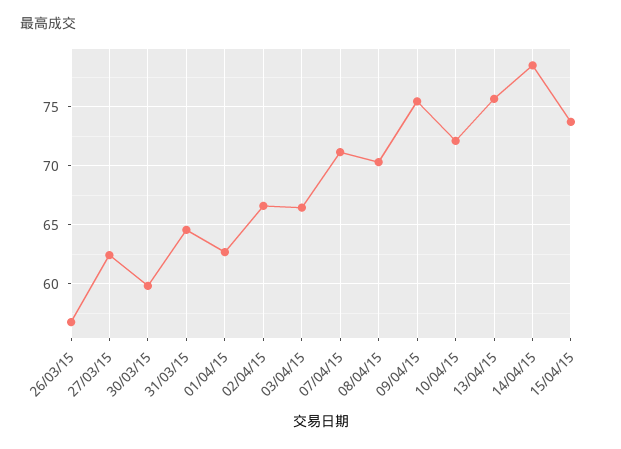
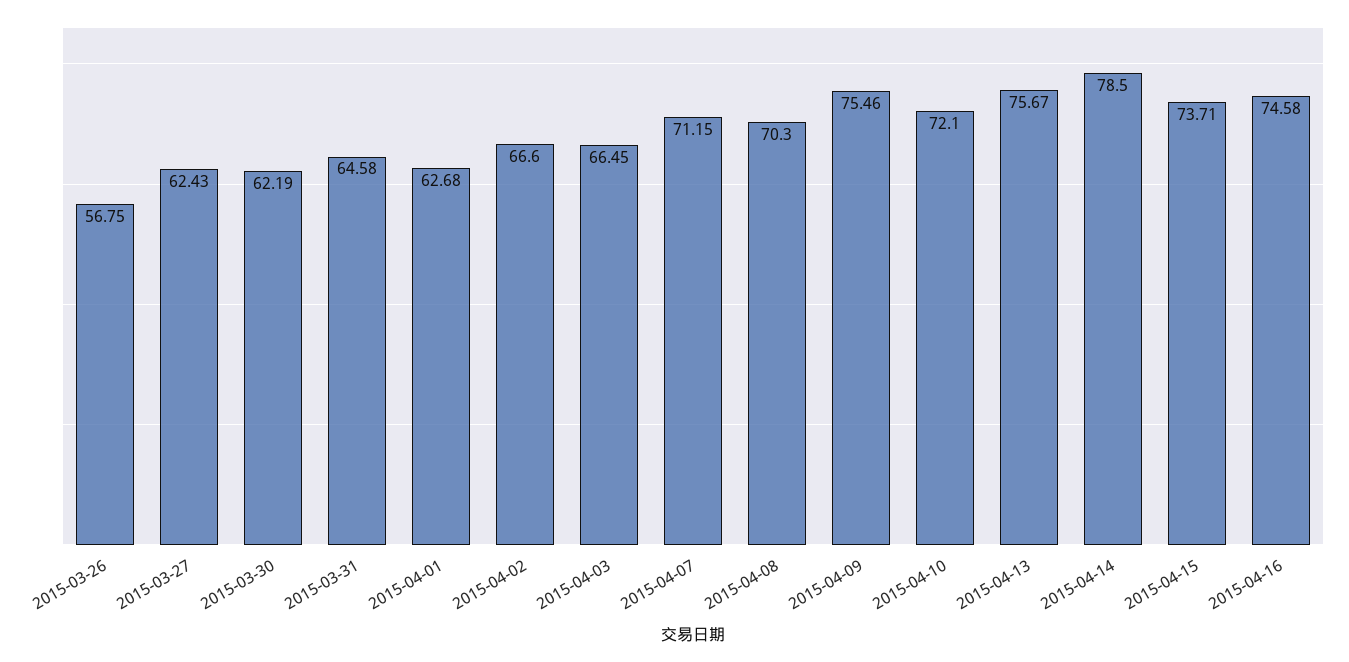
30/03/15: 60 -> 62.19
2015-04-16: none -> 74.58

